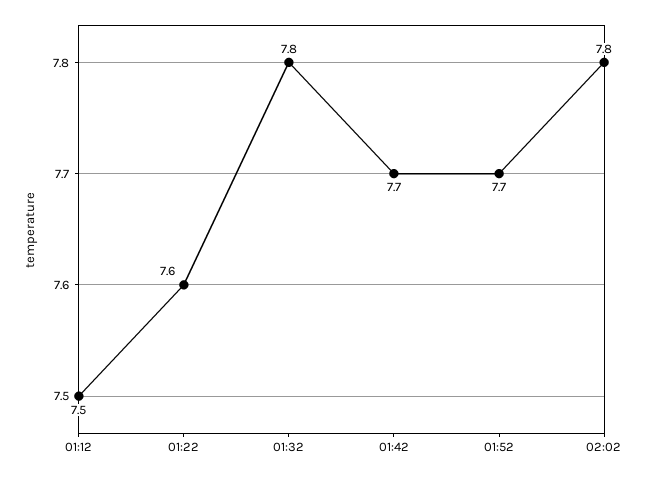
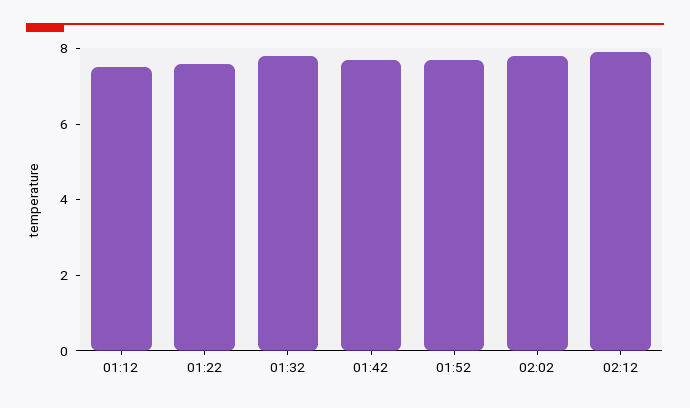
02:12: none -> 8

